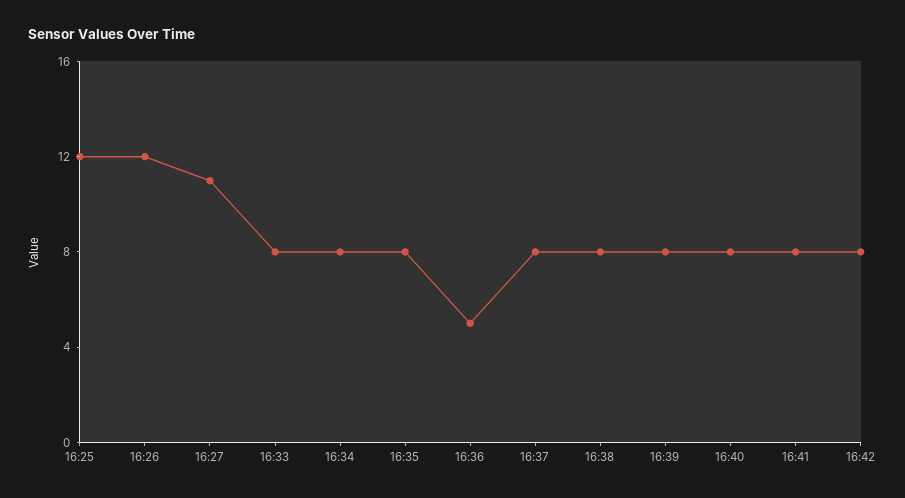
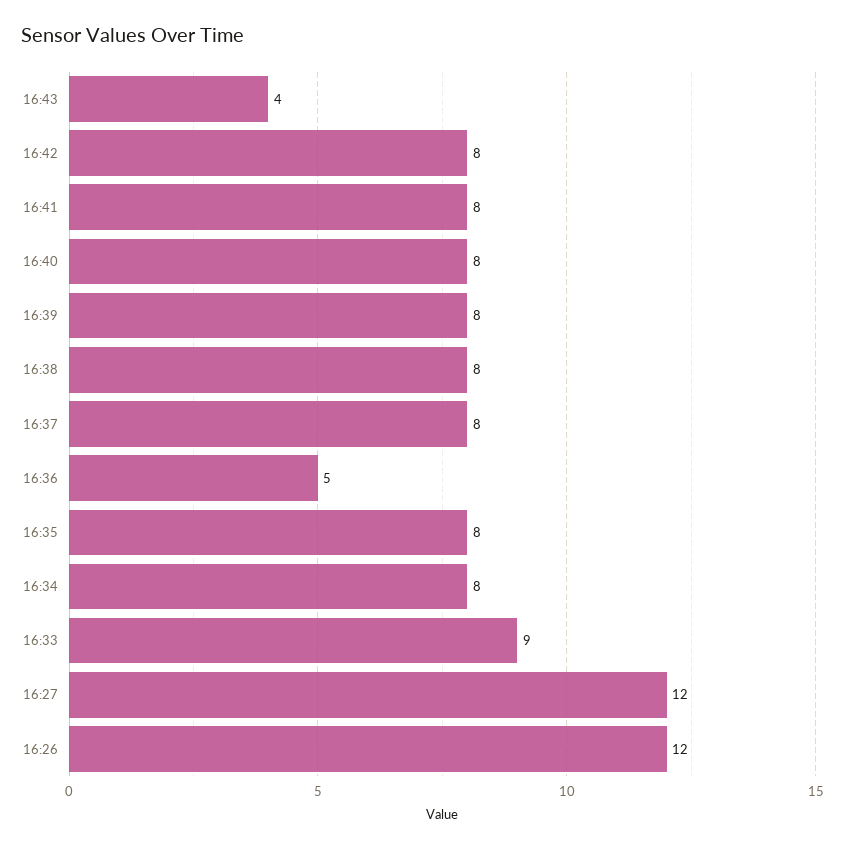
16:25: 12 -> none
16:27: 11 -> 12
16:33: 8 -> 9
16:43: none -> 4

